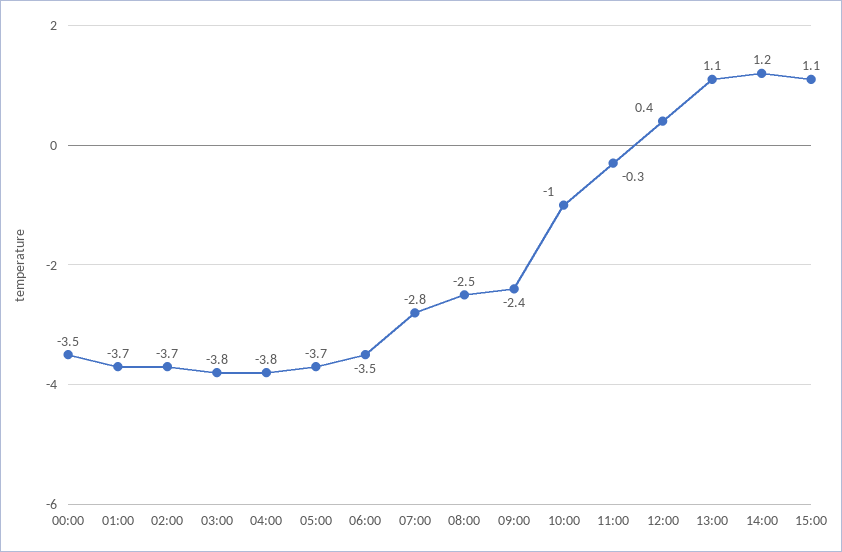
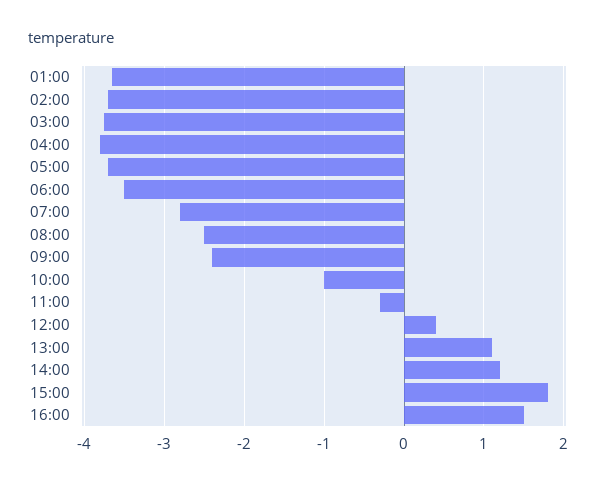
00:00: -3.5 -> none
15:00: 1.1 -> 1.8
16:00: none -> 1.5

